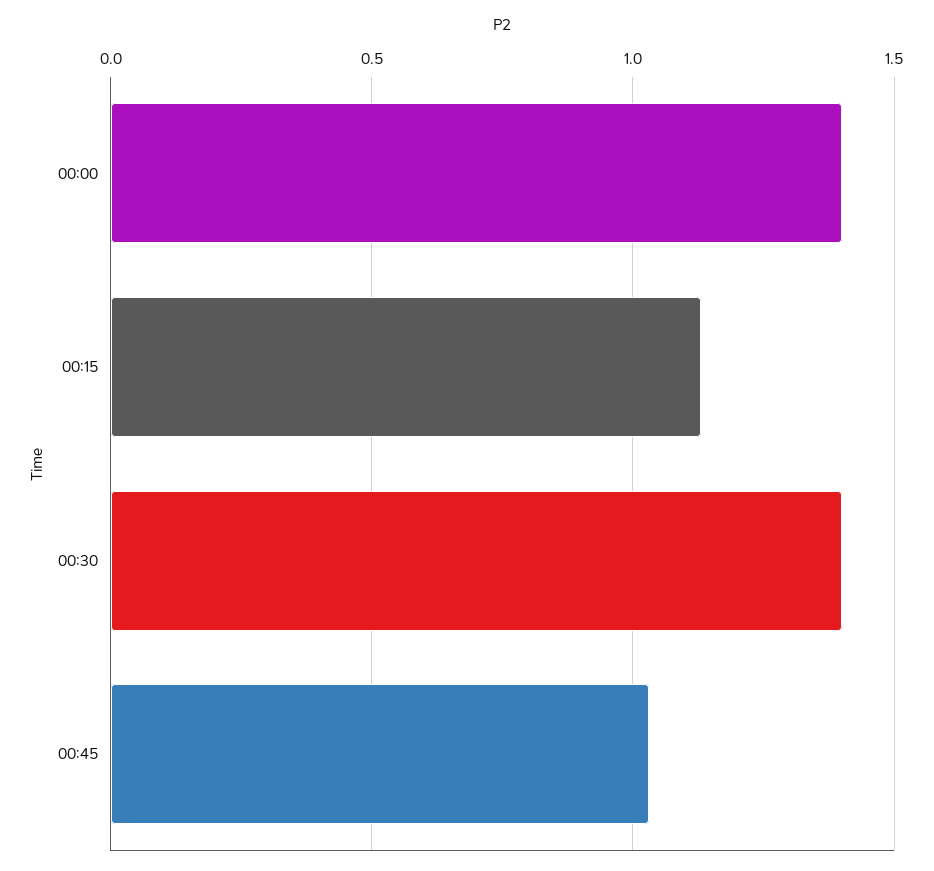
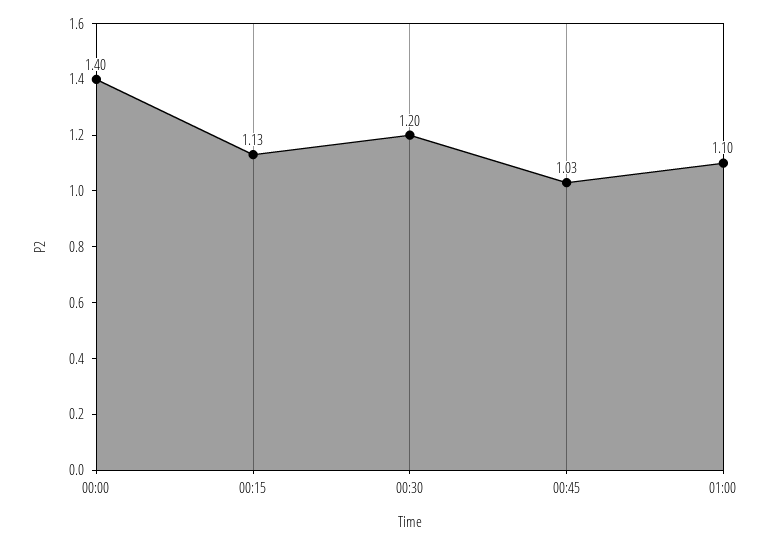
00:30: 1.4 -> 1.2
01:00: none -> 1.1

